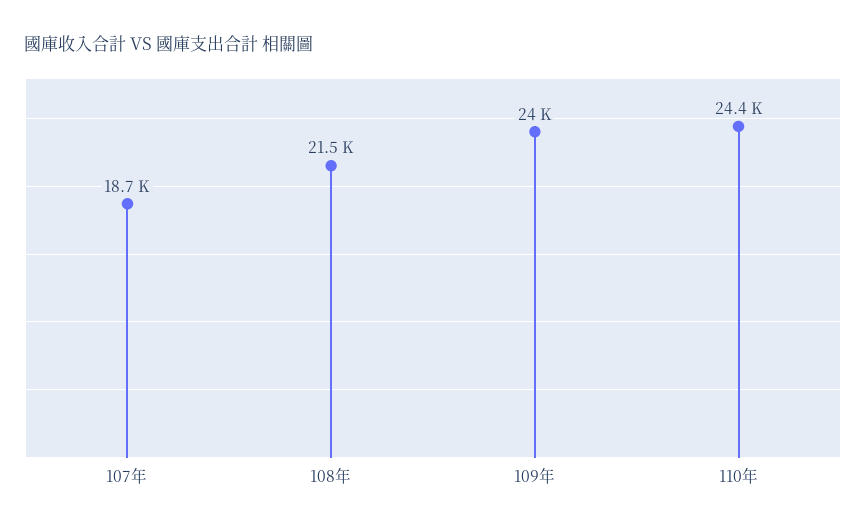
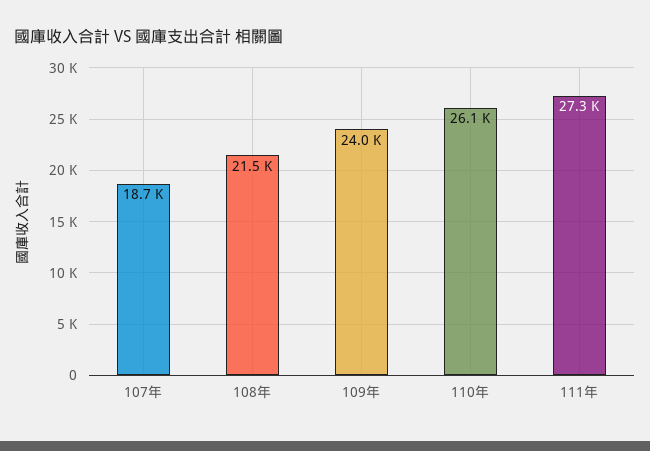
110年: 24400 -> 26100
111年: none -> 27300

